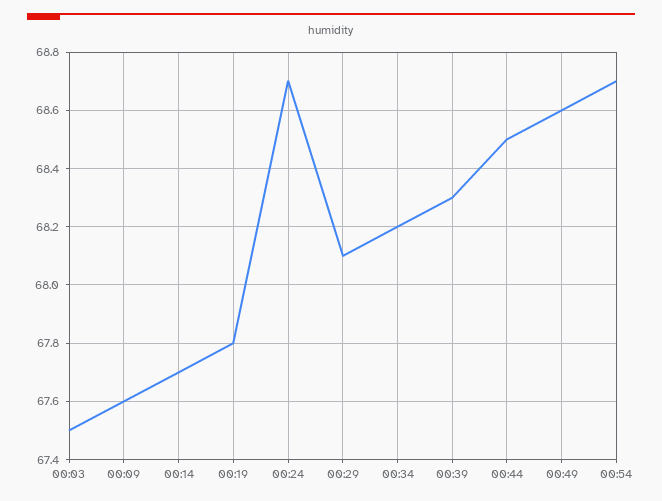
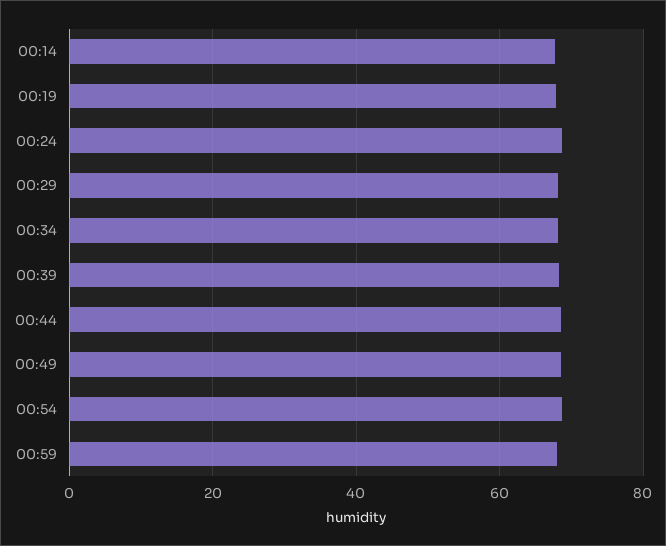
00:03: 67.5 -> none
00:09: 67.6 -> none
00:59: none -> 68

